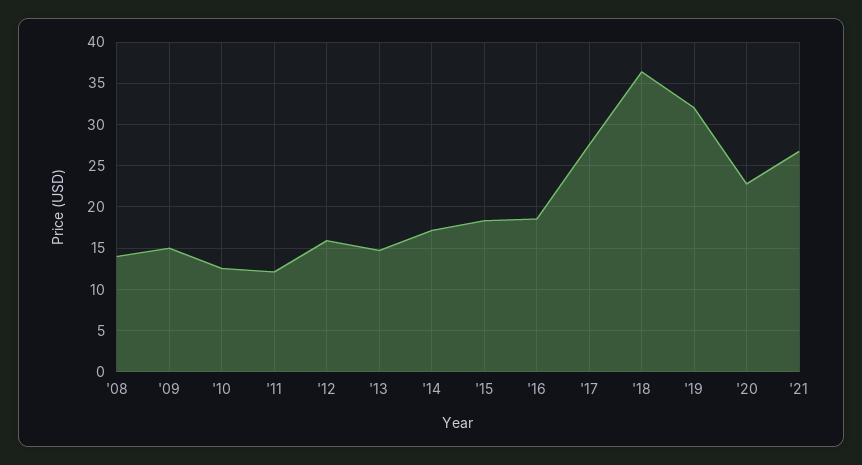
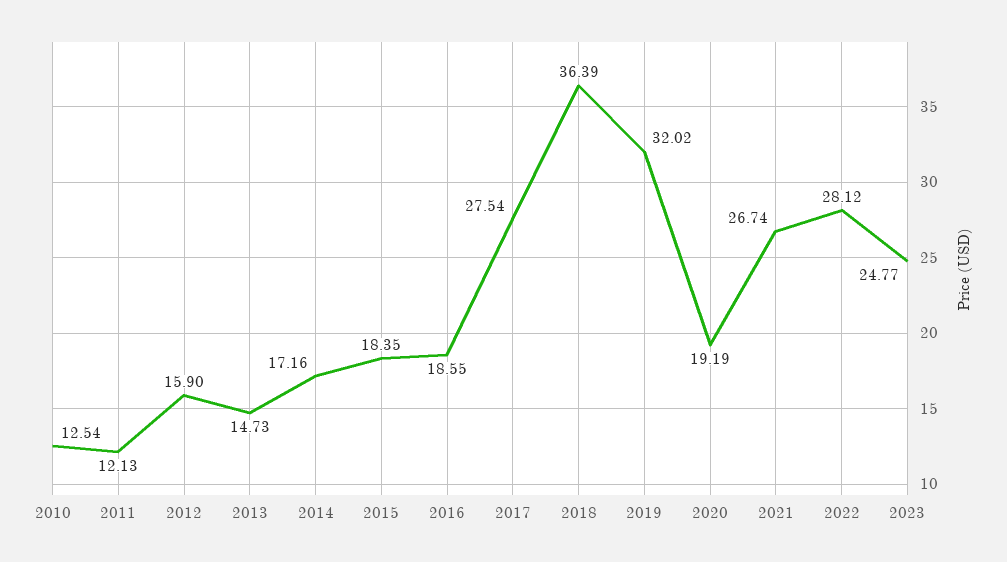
'08: 14 -> none
'09: 15 -> none
'20: 23 -> 19.19
2022: none -> 28.12
2023: none -> 24.77

